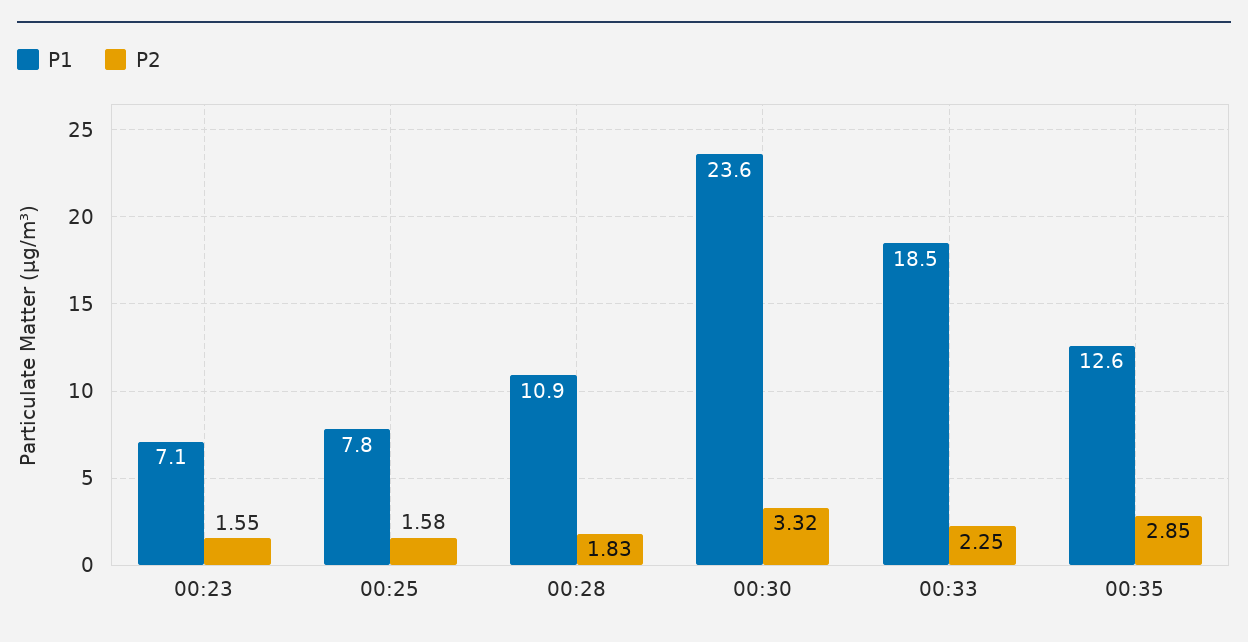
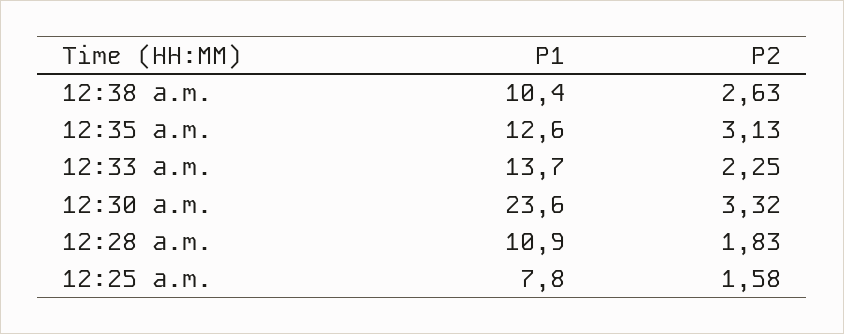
P1, 00:23: 7.1 -> none
P2, 00:23: 1.55 -> none
P1, 00:33: 18.5 -> 13.7
P2, 00:35: 2.85 -> 3.13
P1, 12:38 a.m.: none -> 10.4
P2, 12:38 a.m.: none -> 2.63

